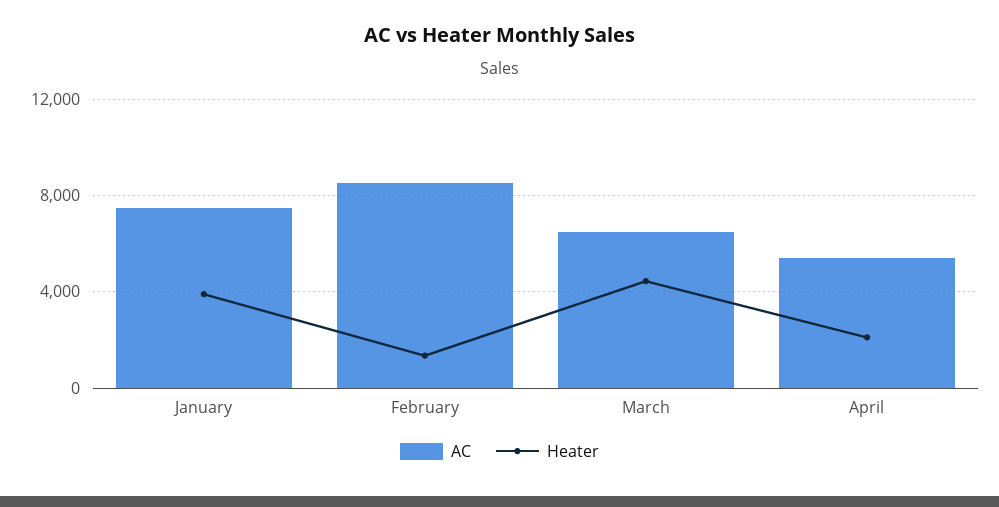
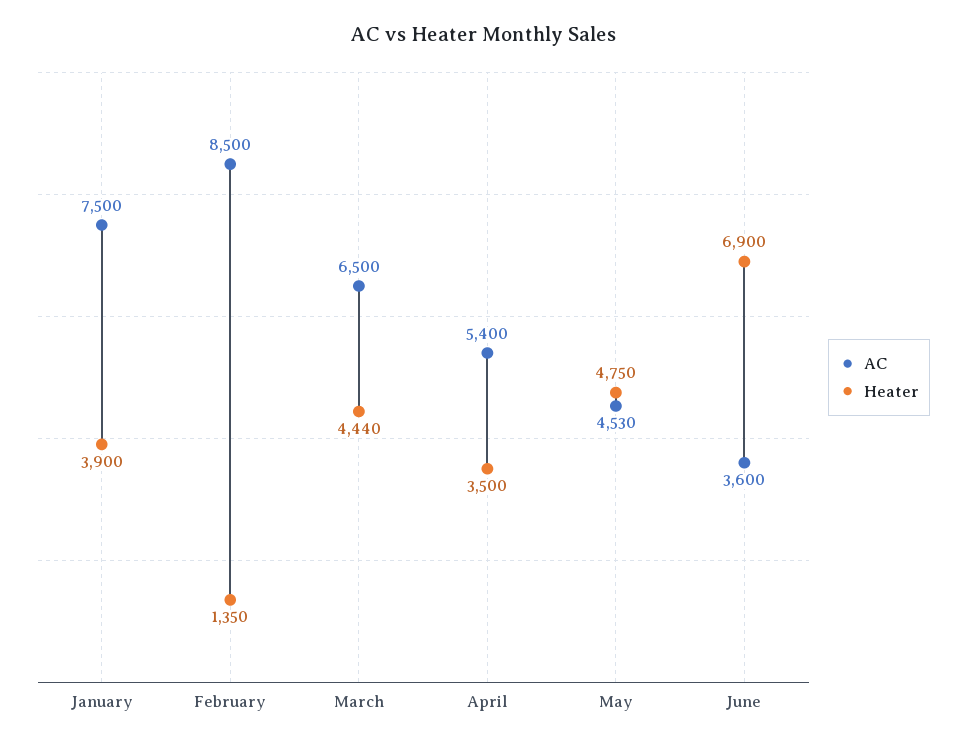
Heater, April: 2000 -> 3500
AC, May: none -> 4530
Heater, May: none -> 4750
AC, June: none -> 3600
Heater, June: none -> 6900

